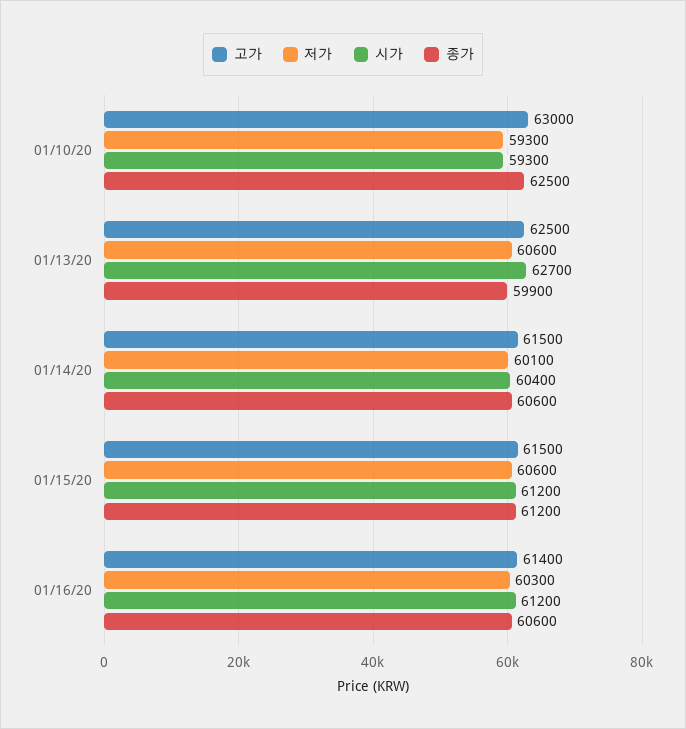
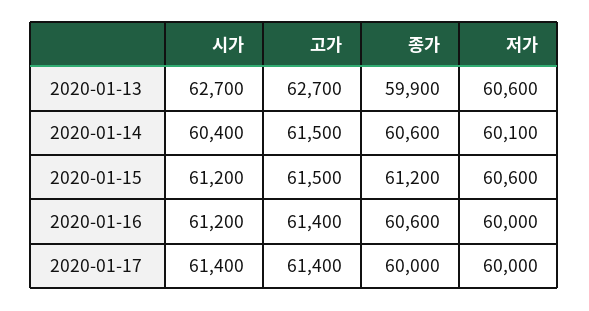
고가, 01/10/20: 63000 -> none
저가, 01/10/20: 59300 -> none
시가, 01/10/20: 59300 -> none
종가, 01/10/20: 62500 -> none
고가, 01/13/20: 62500 -> 62700
저가, 01/16/20: 60300 -> 60000
시가, 2020-01-17: none -> 61400
고가, 2020-01-17: none -> 61400
종가, 2020-01-17: none -> 60000
저가, 2020-01-17: none -> 60000

